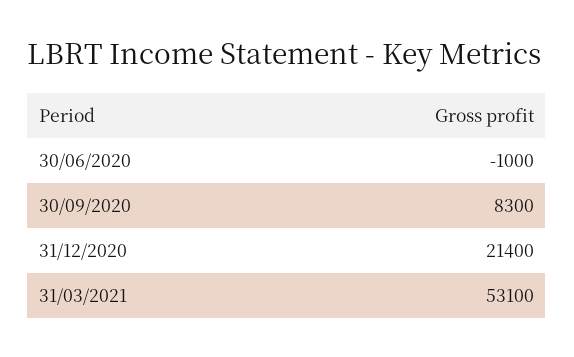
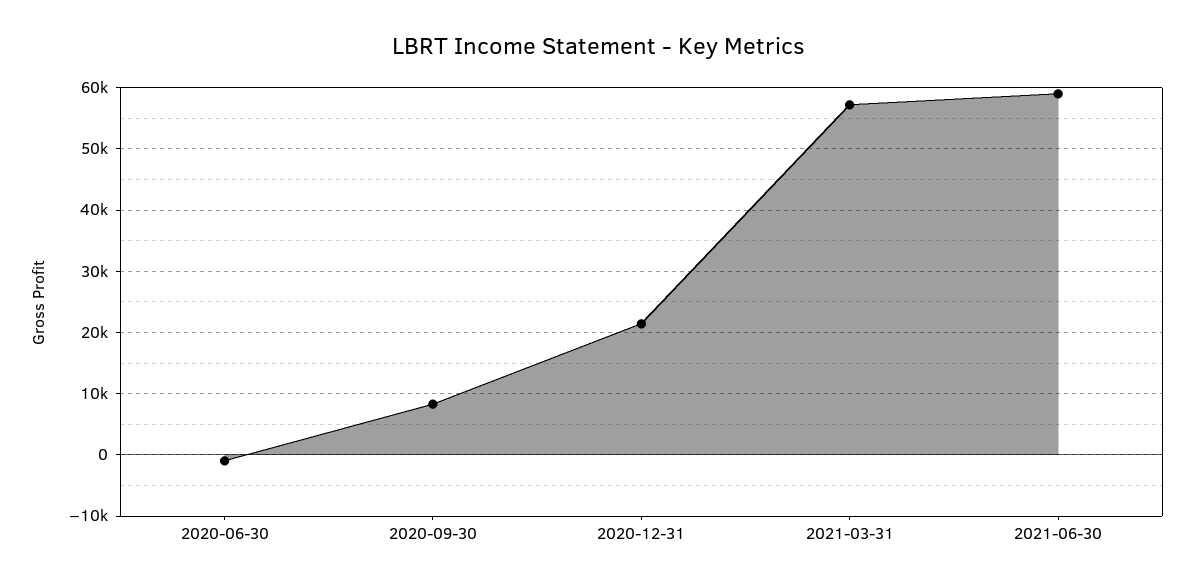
31/03/2021: 53100 -> 57000
2021-06-30: none -> 59000

